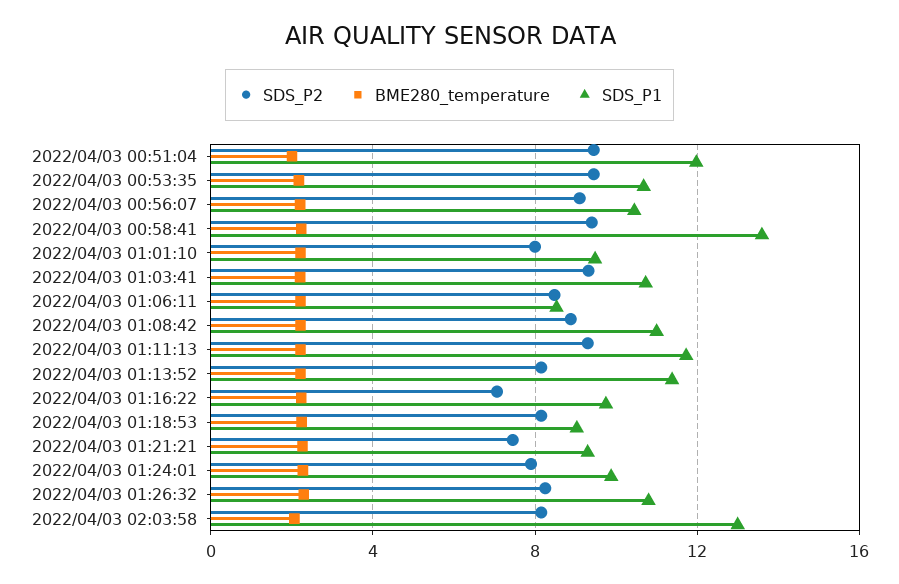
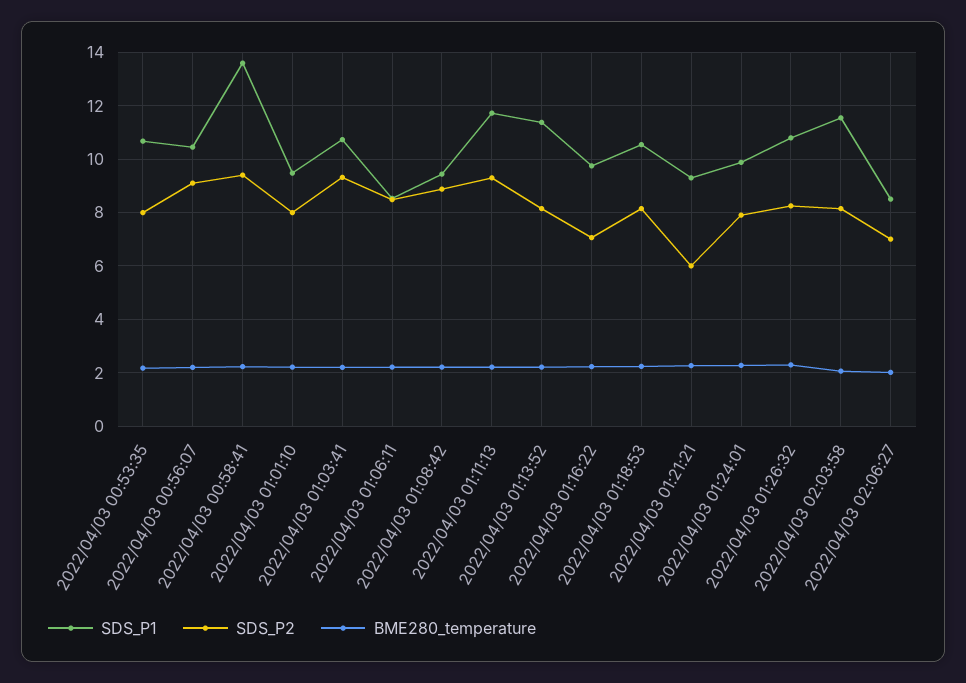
SDS_P2, 2022/04/03 00:51:04: 9.5 -> none
BME280_temperature, 2022/04/03 00:51:04: 2 -> none
SDS_P1, 2022/04/03 00:51:04: 12 -> none
SDS_P2, 2022/04/03 00:53:35: 9.5 -> 8
SDS_P1, 2022/04/03 01:08:42: 11 -> 9.5
SDS_P1, 2022/04/03 01:18:53: 9 -> 10.5
SDS_P2, 2022/04/03 01:21:21: 7.5 -> 6
SDS_P1, 2022/04/03 02:03:58: 13 -> 11.5
SDS_P1, 2022/04/03 02:06:27: none -> 8.5
SDS_P2, 2022/04/03 02:06:27: none -> 7
BME280_temperature, 2022/04/03 02:06:27: none -> 2

